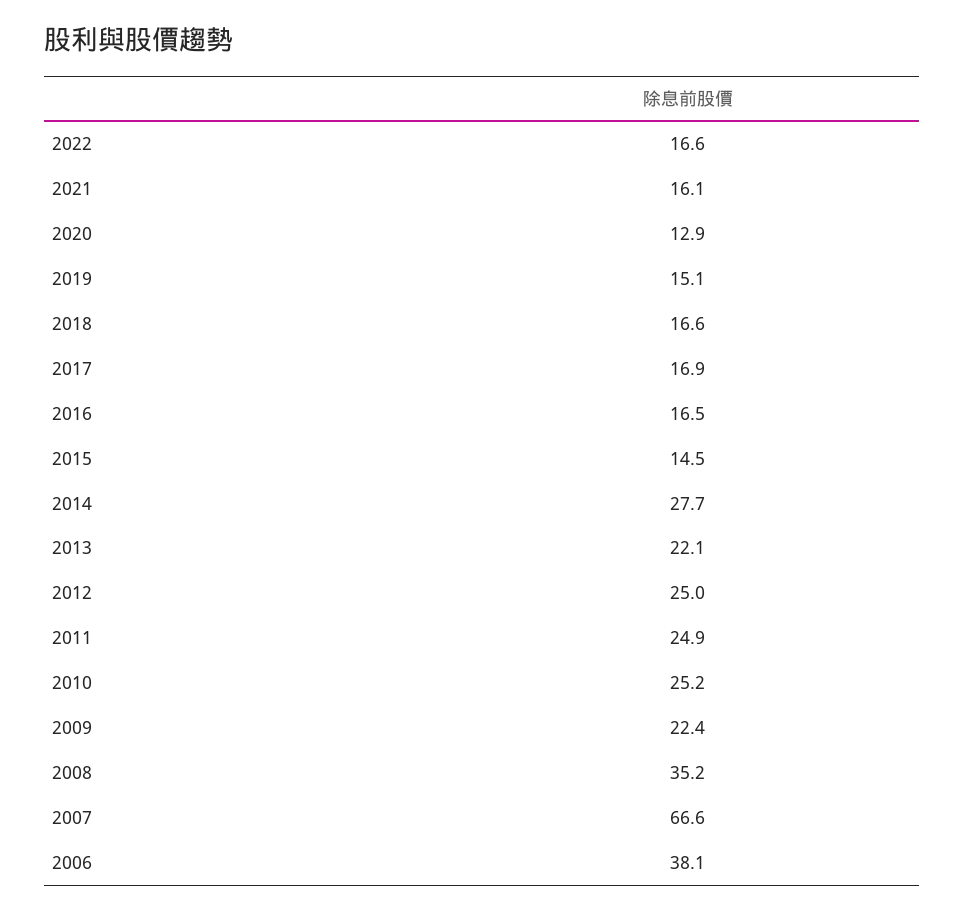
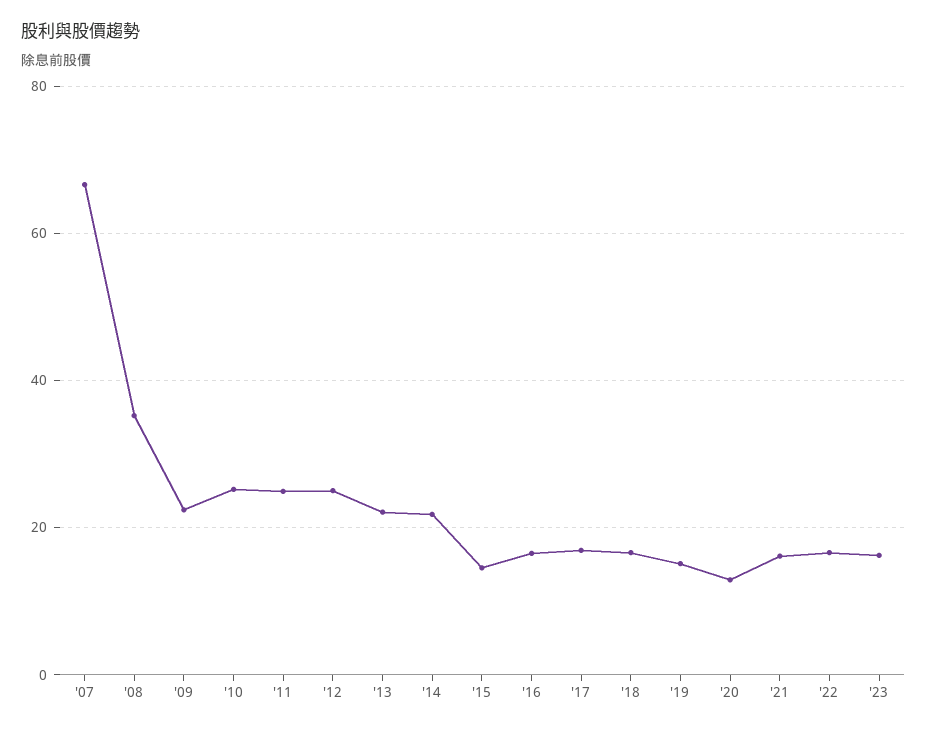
2014: 27.7 -> 22
2006: 38.1 -> none
'23: none -> 16

